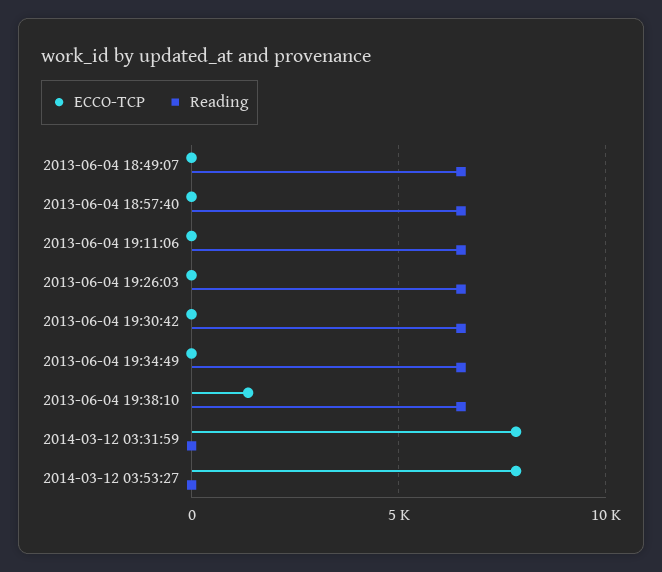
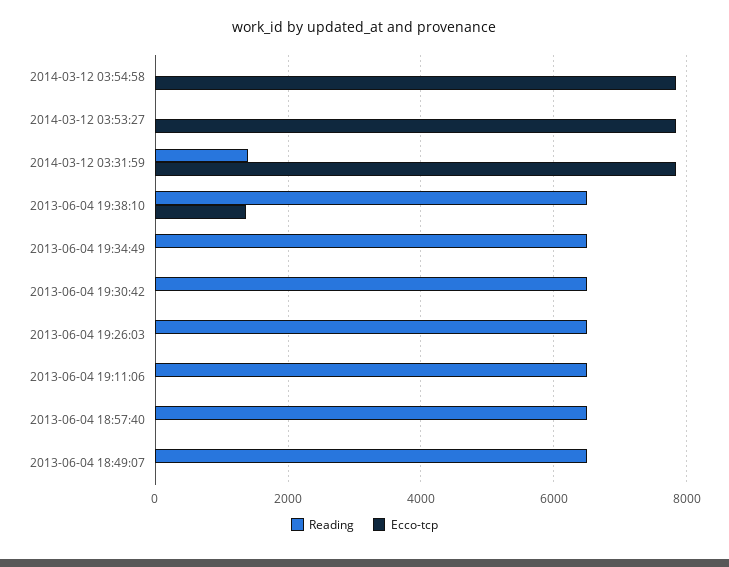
Reading, 2014-03-12 03:31:59: 0 -> 1400
Reading, 2014-03-12 03:54:58: none -> 0
ECCO-TCP, 2014-03-12 03:54:58: none -> 7800

